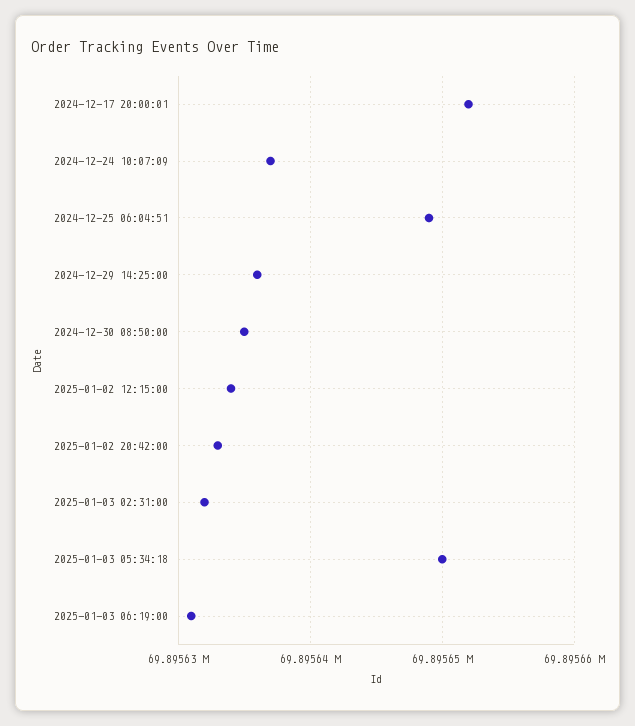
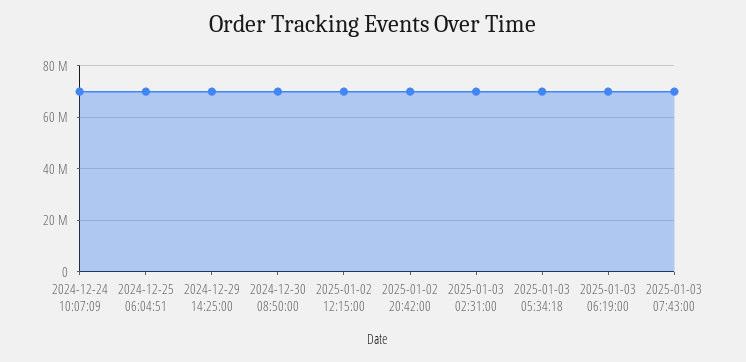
2024-12-17 20:00:01: 69895652 -> none
2025-01-03 07:43:00: none -> 70000000

